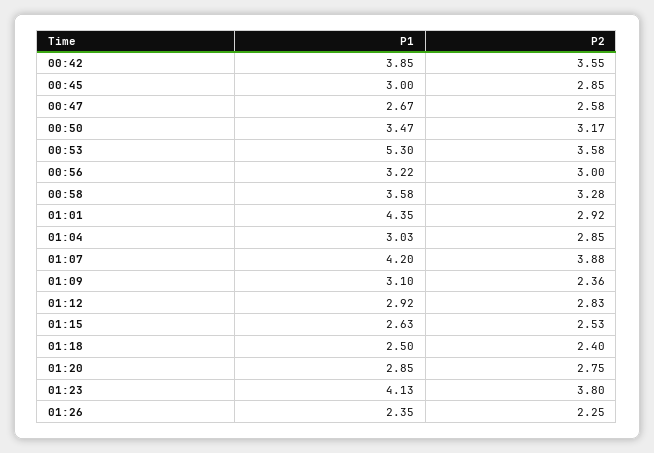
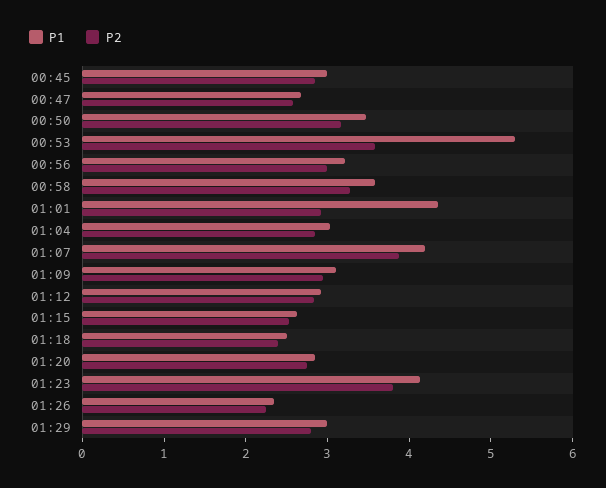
P1, 00:42: 3.85 -> none
P2, 00:42: 3.55 -> none
P2, 01:09: 2.36 -> 3
P1, 01:29: none -> 3
P2, 01:29: none -> 2.8

